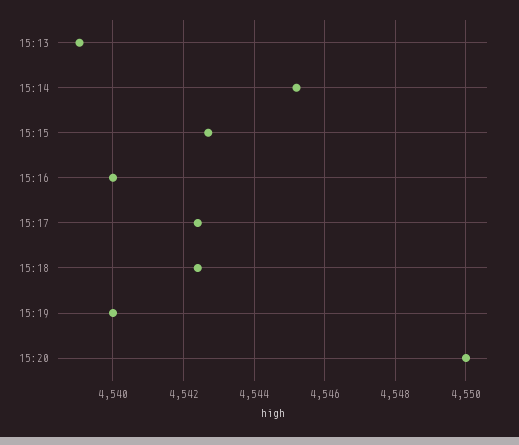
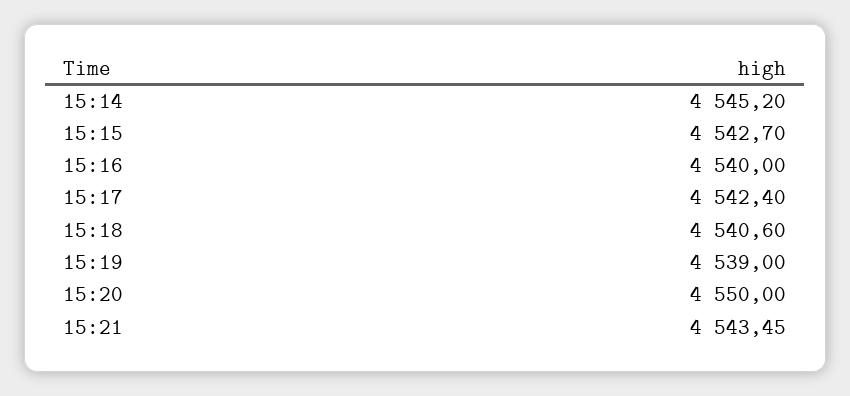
15:13: 4539 -> none
15:18: 4542.4 -> 4540.6
15:19: 4540 -> 4539
15:21: none -> 4543.45

